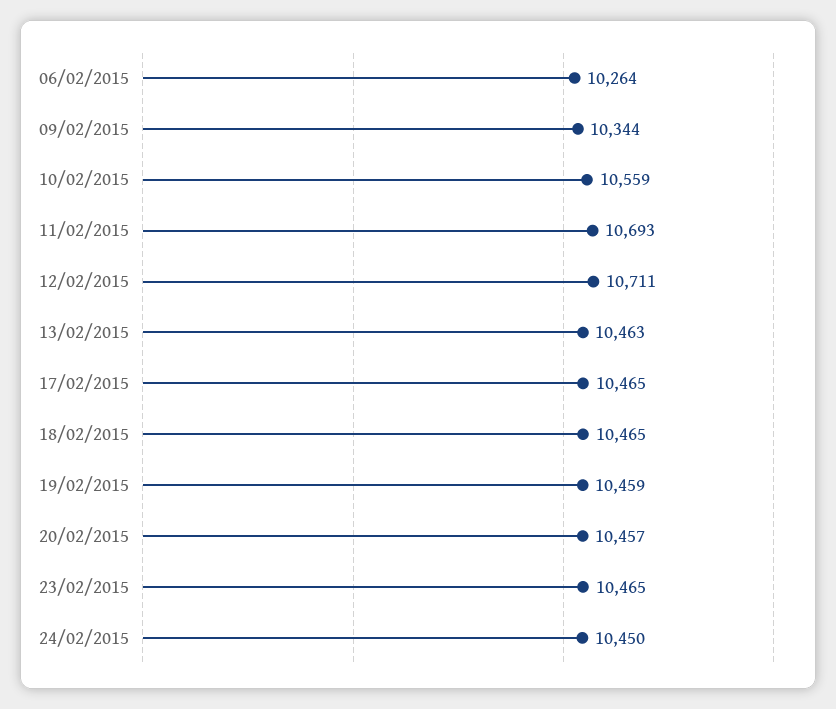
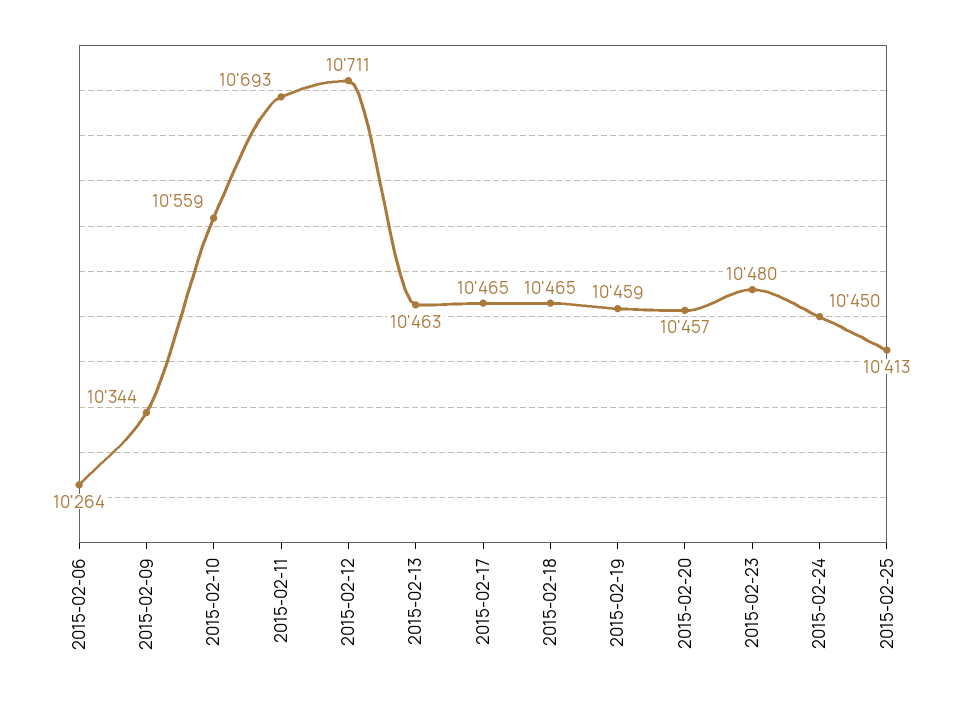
23/02/2015: 10465 -> 10480
2015-02-25: none -> 10413

